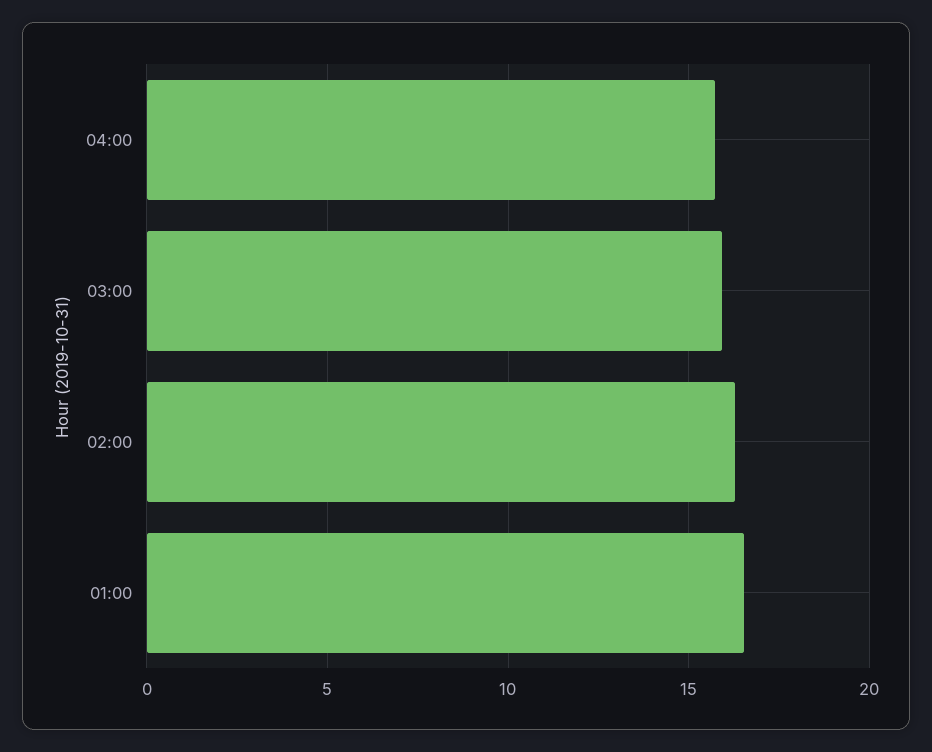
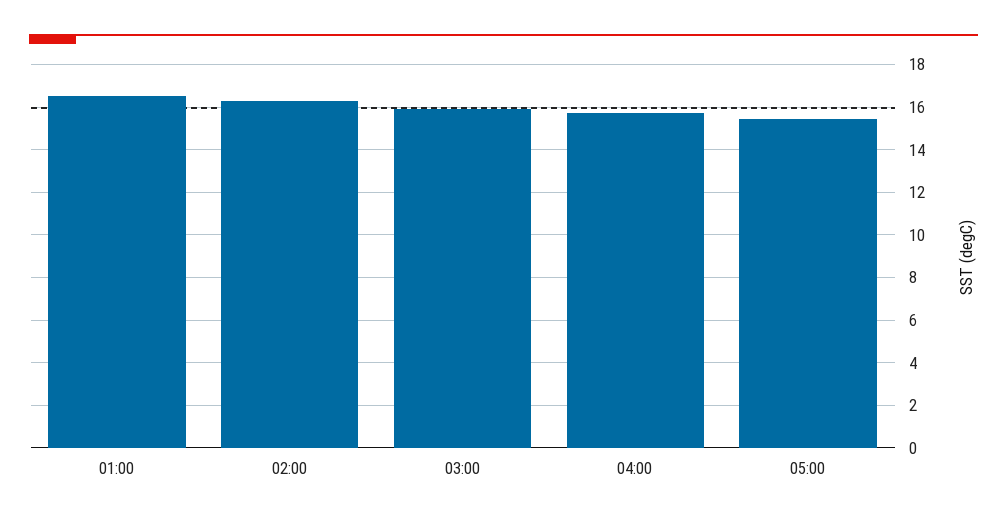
05:00: none -> 15.5

